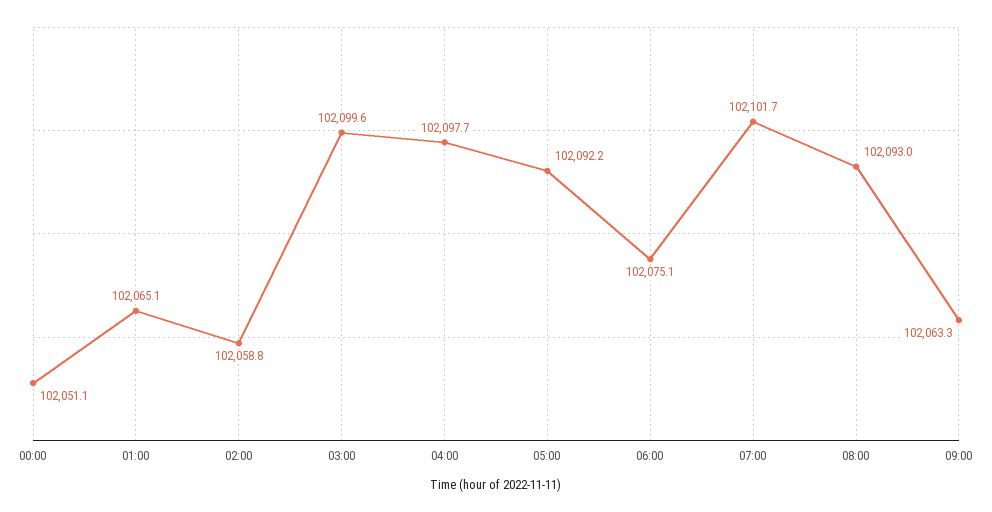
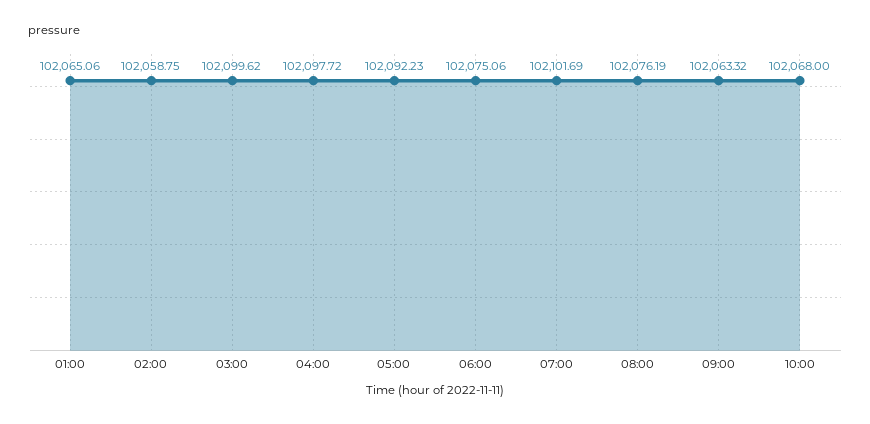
00:00: 102051.1 -> none
08:00: 102093 -> 102076.19
10:00: none -> 102068

